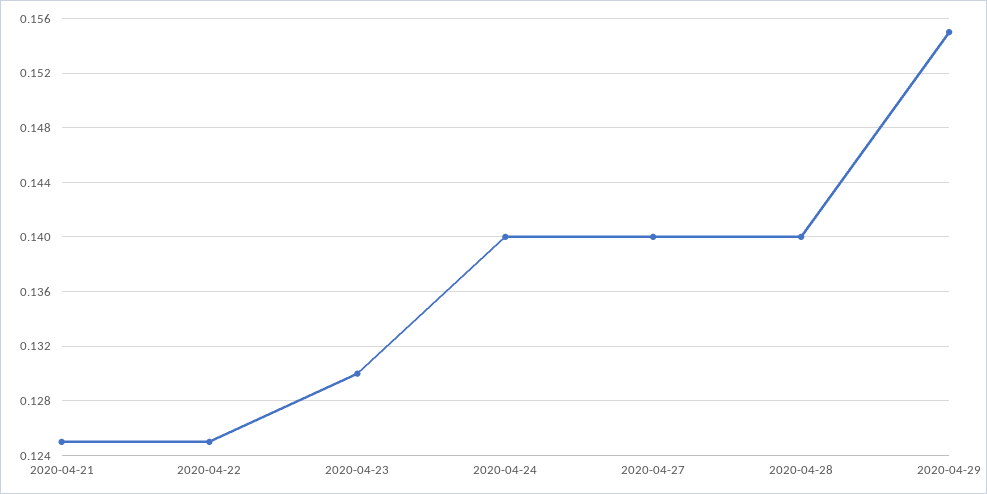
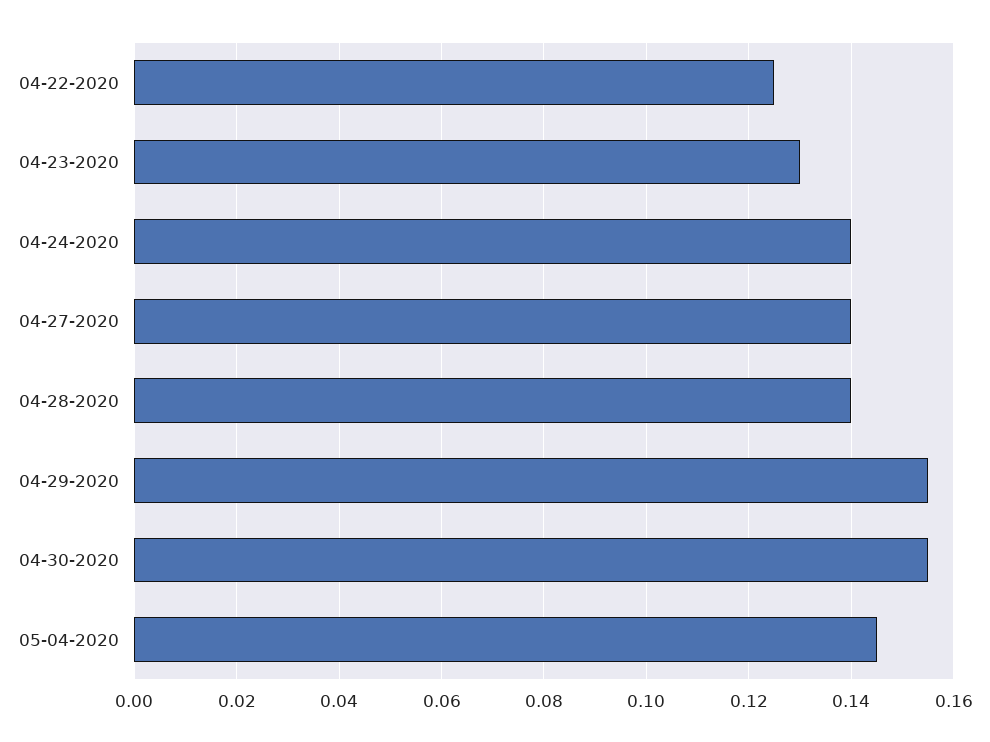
2020-04-21: 0.125 -> none
04-30-2020: none -> 0.155
05-04-2020: none -> 0.145

